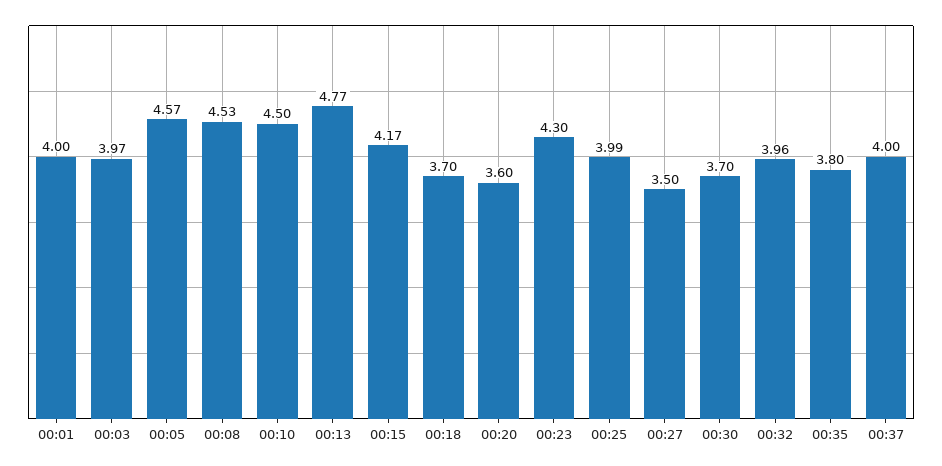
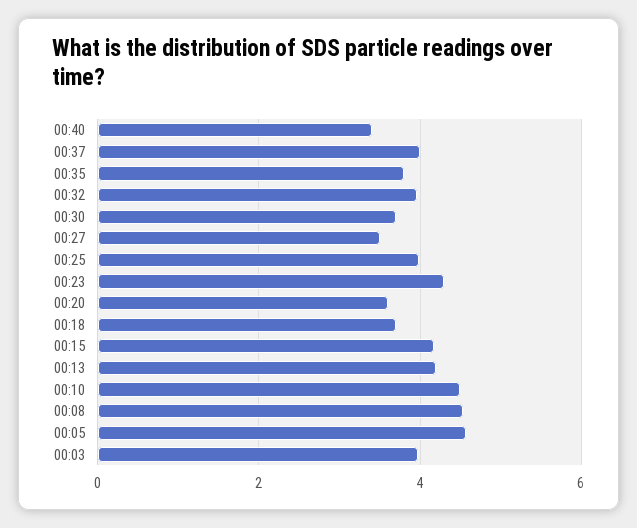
00:01: 4 -> none
00:13: 4.77 -> 4.2
00:40: none -> 3.4

